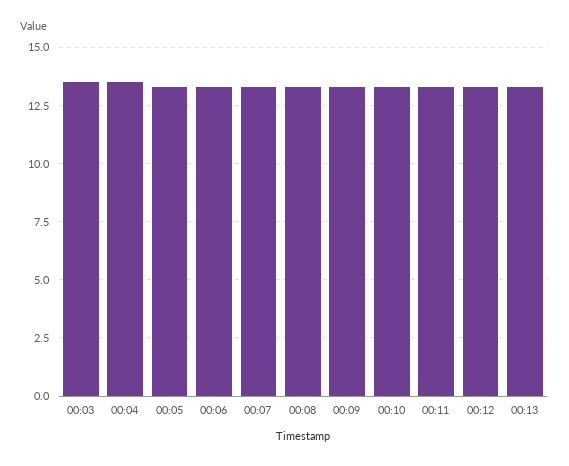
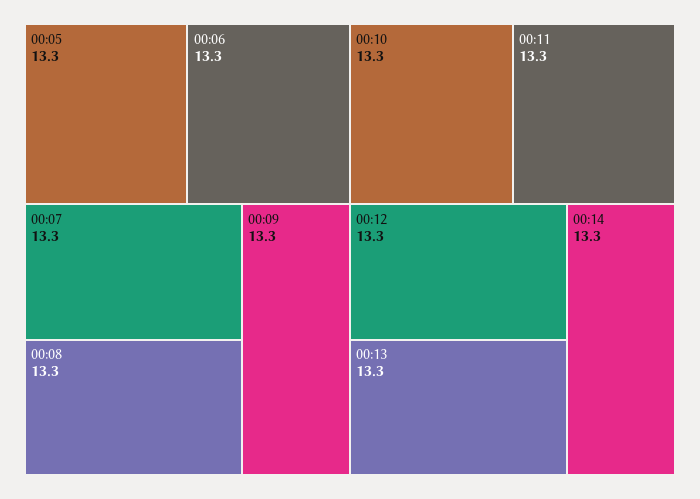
00:03: 13.5 -> none
00:04: 13.5 -> none
00:14: none -> 13.3

